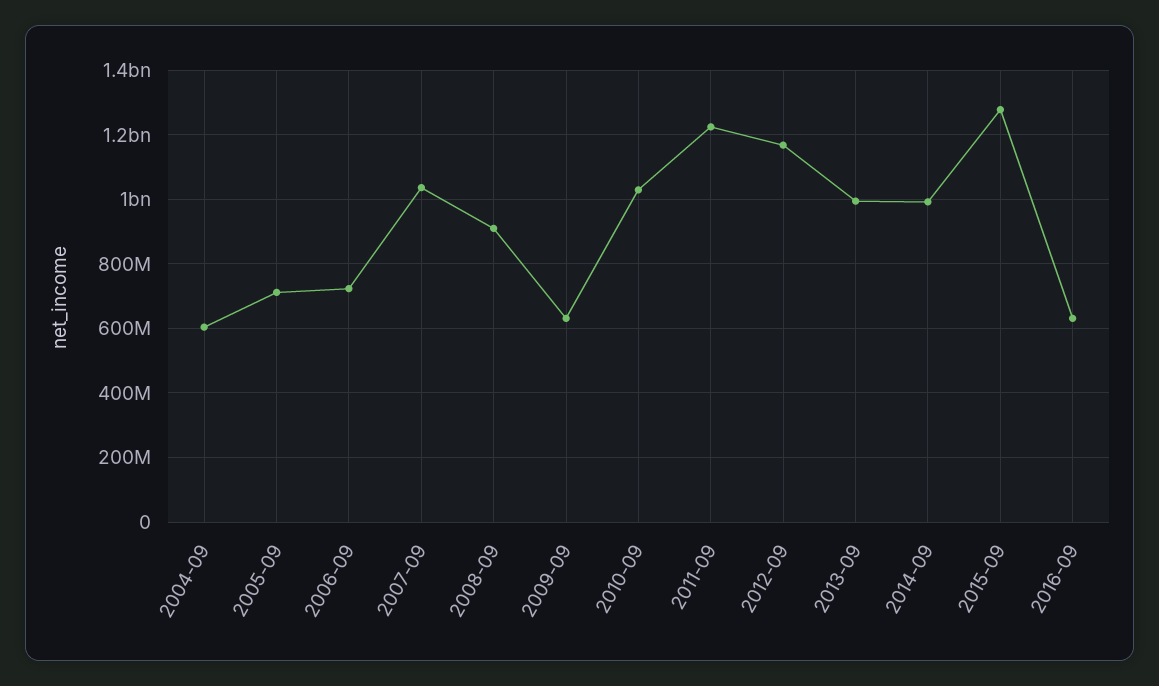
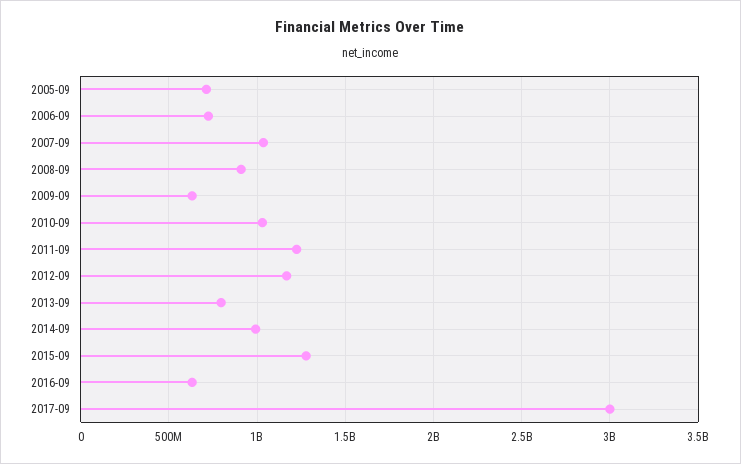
2004-09: 600000000 -> none
2013-09: 1000000000 -> 800000000
2017-09: none -> 3000000000

